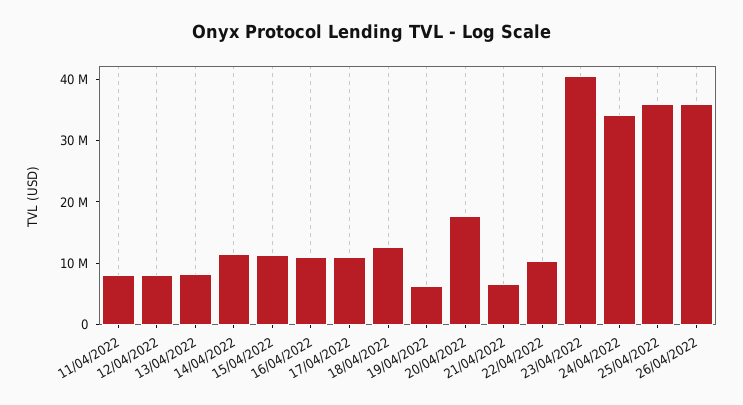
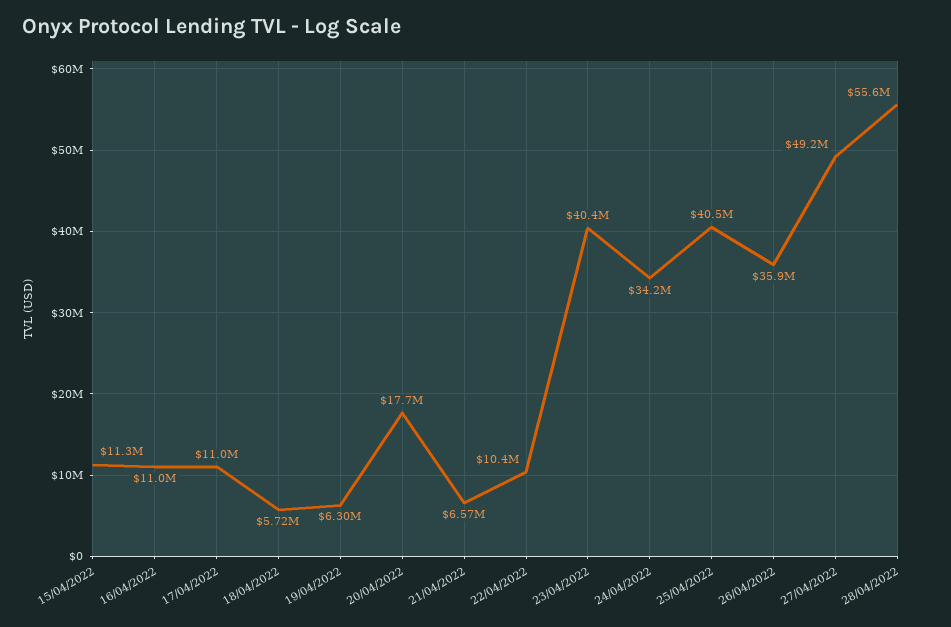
11/04/2022: 8000000 -> none
12/04/2022: 8000000 -> none
13/04/2022: 8000000 -> none
14/04/2022: 12000000 -> none
18/04/2022: 12000000 -> 5720000
25/04/2022: 36000000 -> 40500000
27/04/2022: none -> 49200000
28/04/2022: none -> 55600000

